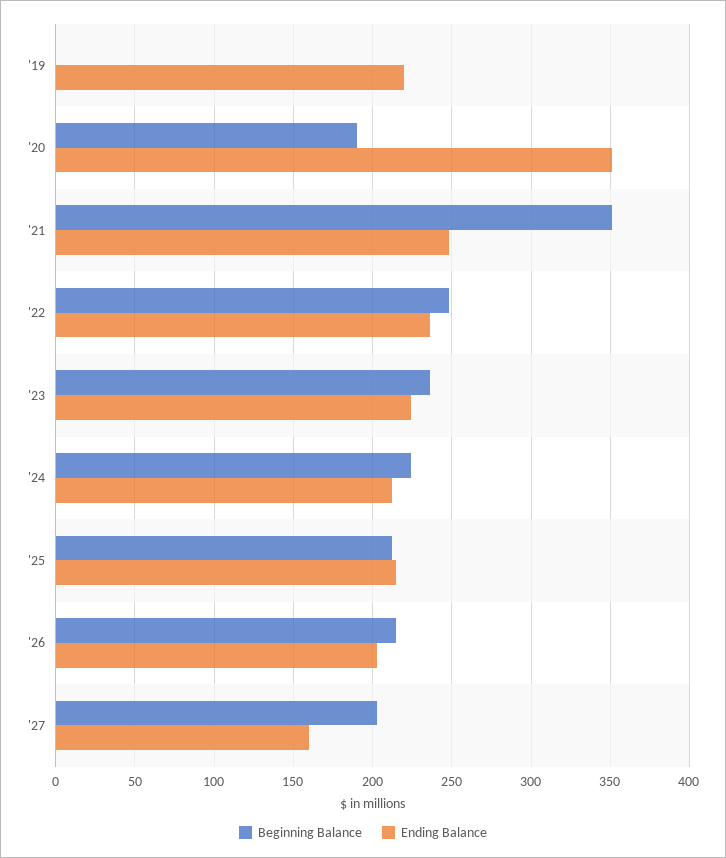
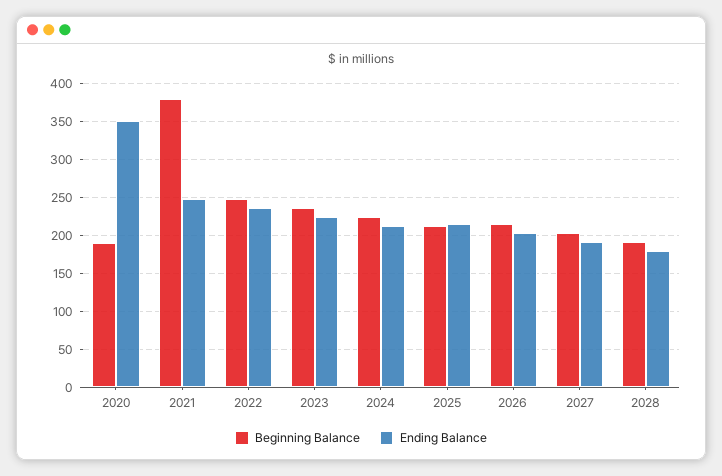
Beginning Balance, '19: 0 -> none
Ending Balance, '19: 220 -> none
Beginning Balance, '21: 350 -> 380
Ending Balance, '27: 160 -> 190
Beginning Balance, 2028: none -> 190
Ending Balance, 2028: none -> 180

